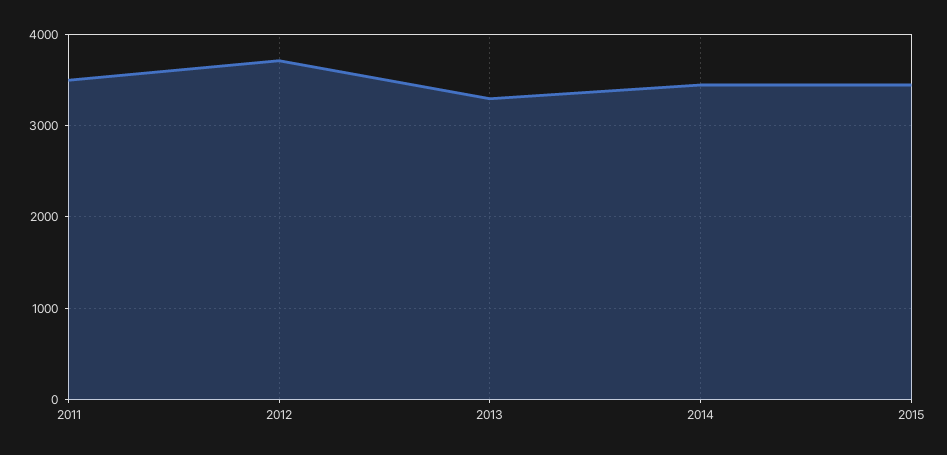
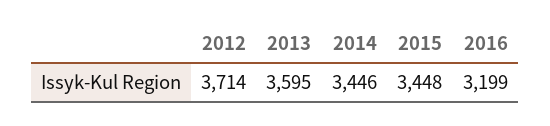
2011: 3500 -> none
2013: 3300 -> 3595
2016: none -> 3199

